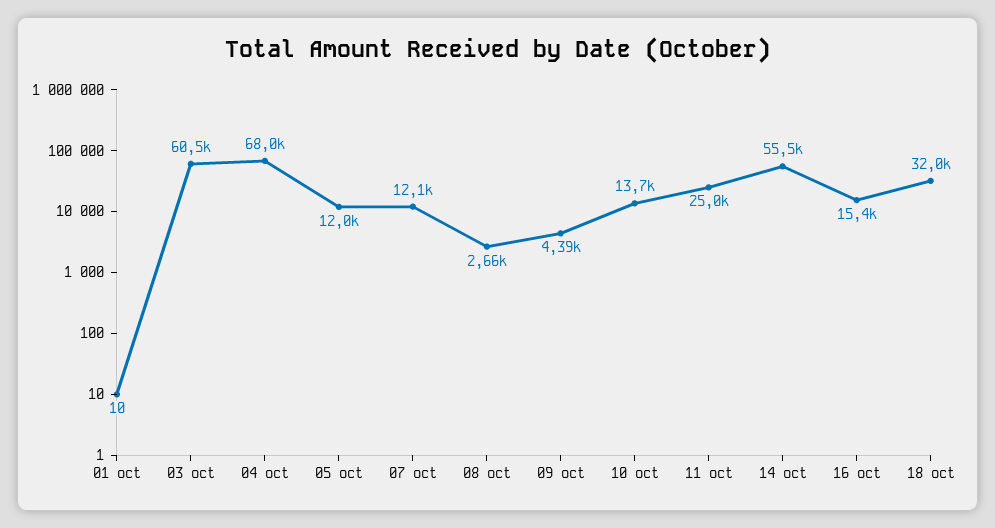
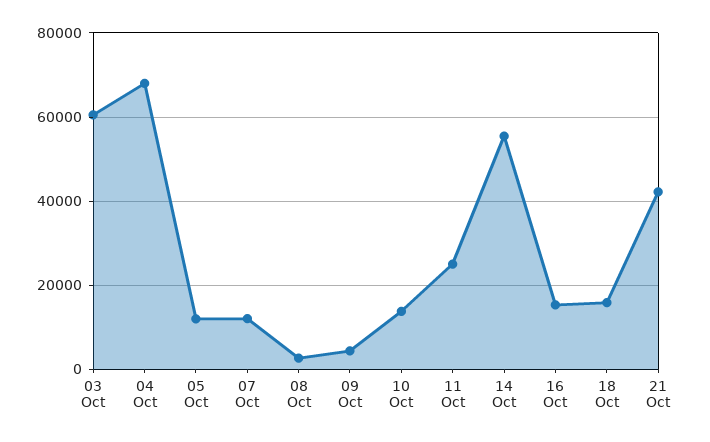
01 oct: 10 -> none
18 oct: 32000 -> 16000
21 Oct: none -> 42000

